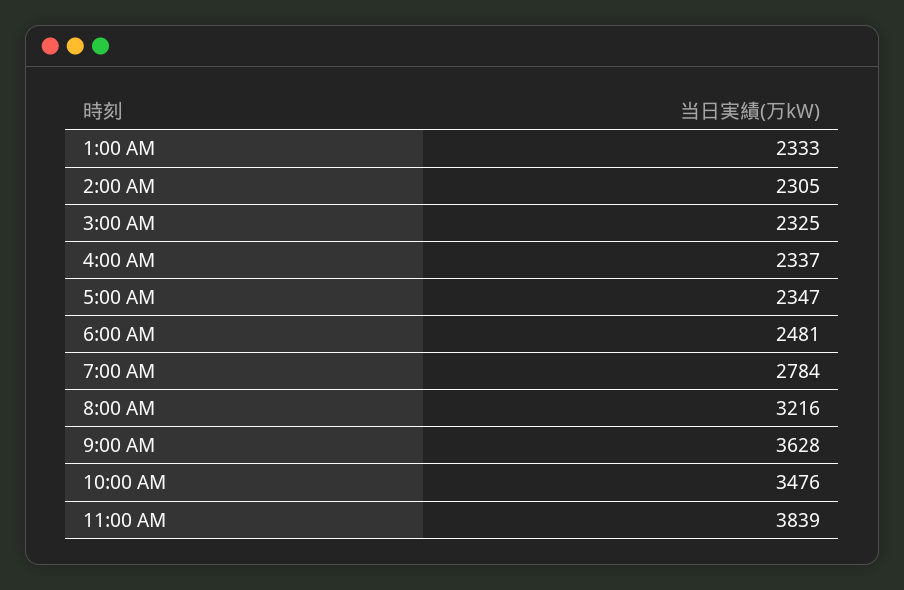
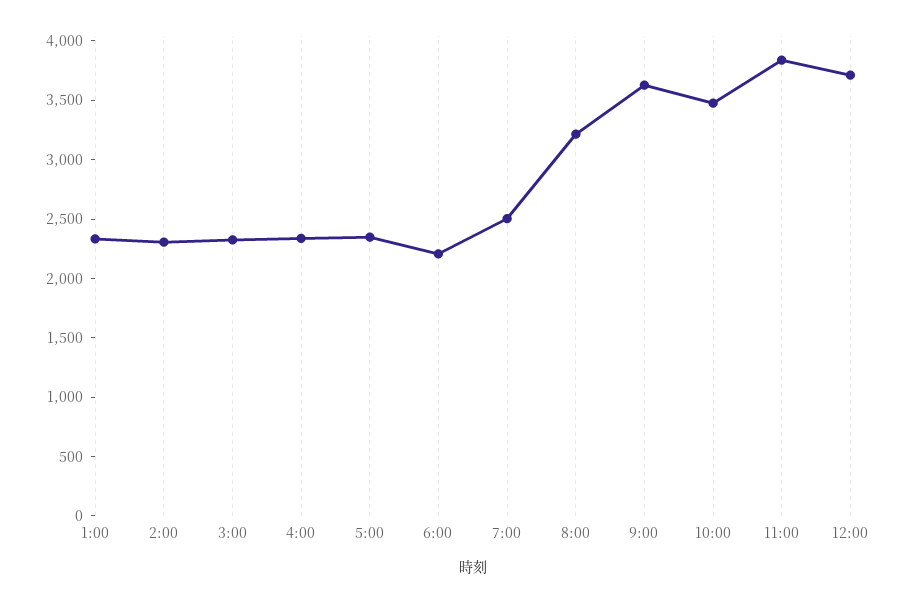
6:00 AM: 2481 -> 2200
7:00 AM: 2784 -> 2500
12:00: none -> 3700

